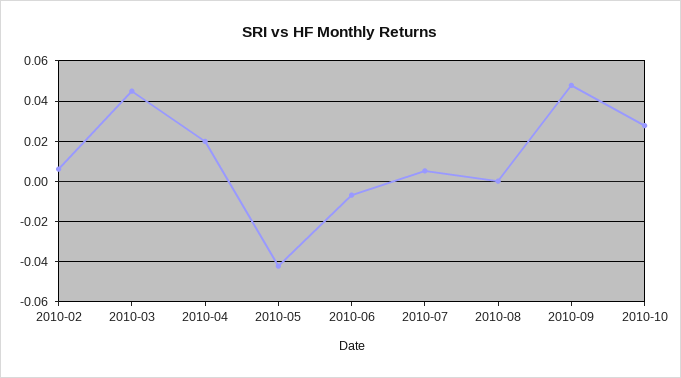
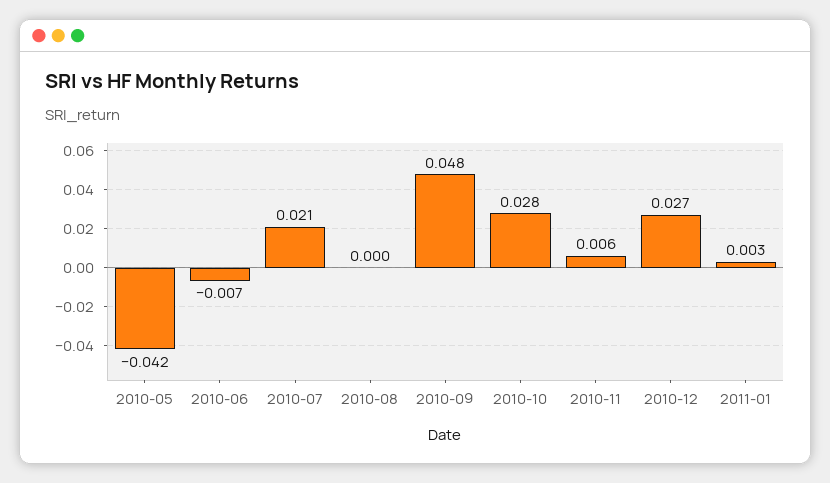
2010-02: 0.005 -> none
2010-03: 0.045 -> none
2010-04: 0.02 -> none
2010-07: 0.005 -> 0.021
2010-11: none -> 0.006
2010-12: none -> 0.027
2011-01: none -> 0.003

